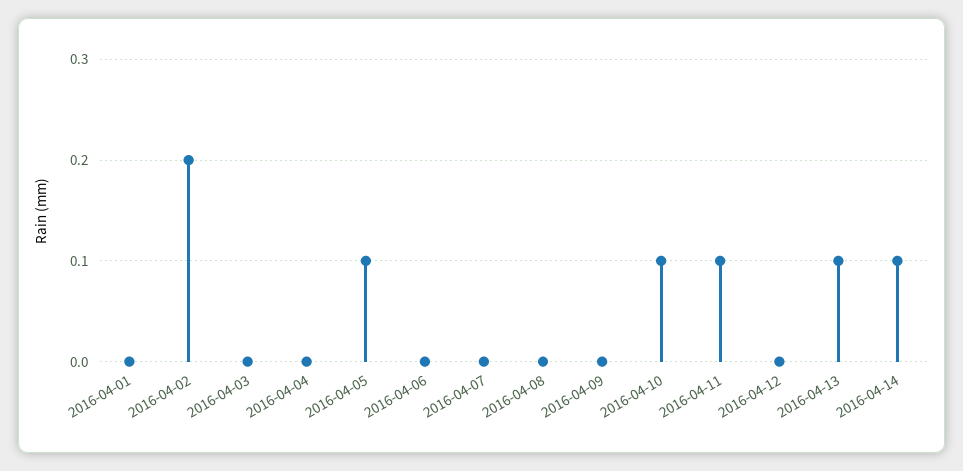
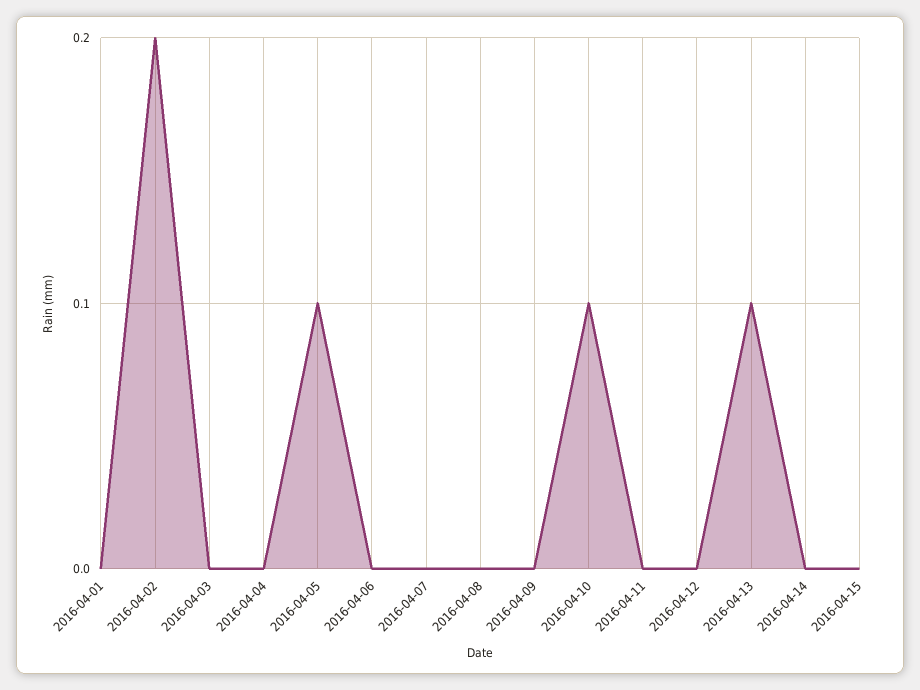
2016-04-11: 0.1 -> 0
2016-04-14: 0.1 -> 0
2016-04-15: none -> 0

